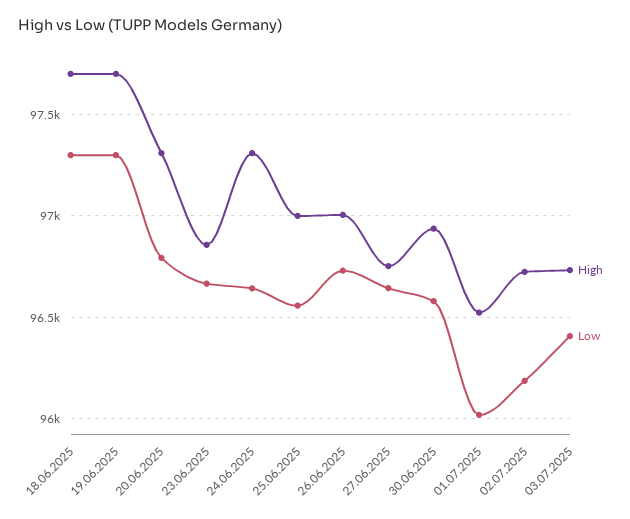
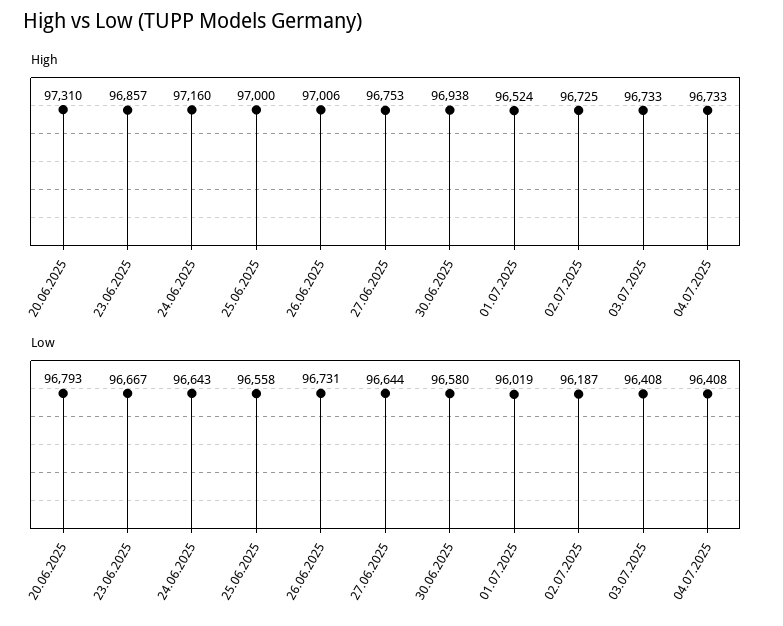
High, 18.06.2025: 97700 -> none
Low, 18.06.2025: 97300 -> none
High, 19.06.2025: 97700 -> none
Low, 19.06.2025: 97300 -> none
High, 24.06.2025: 97300 -> 97160
High, 04.07.2025: none -> 96733
Low, 04.07.2025: none -> 96408

